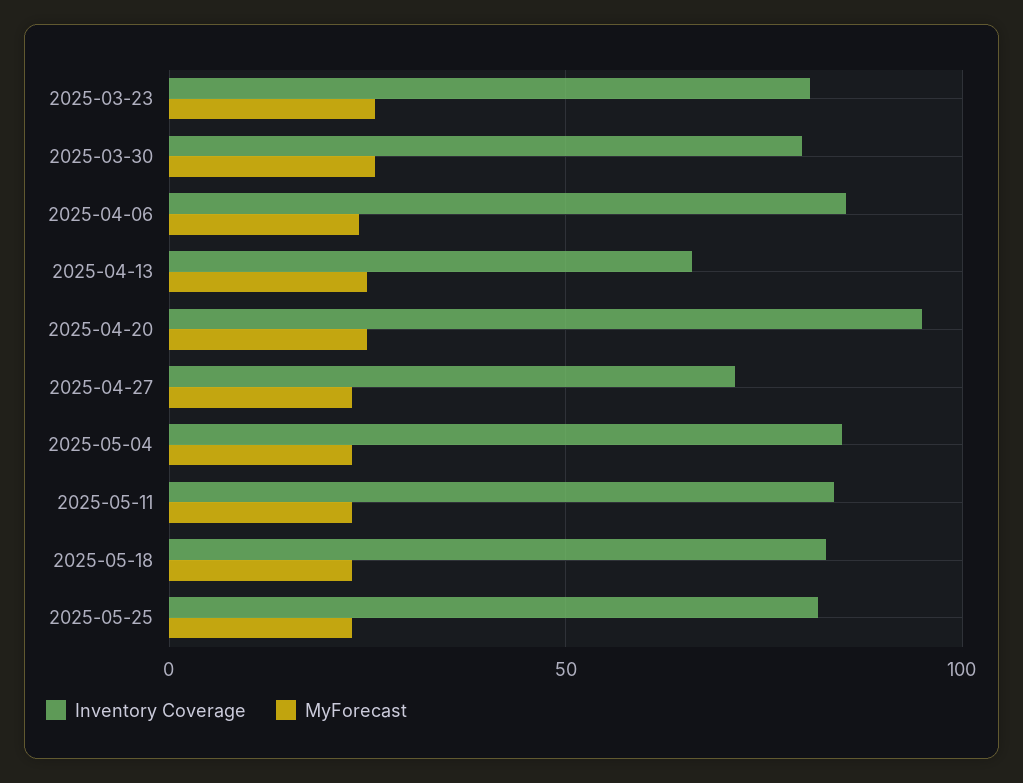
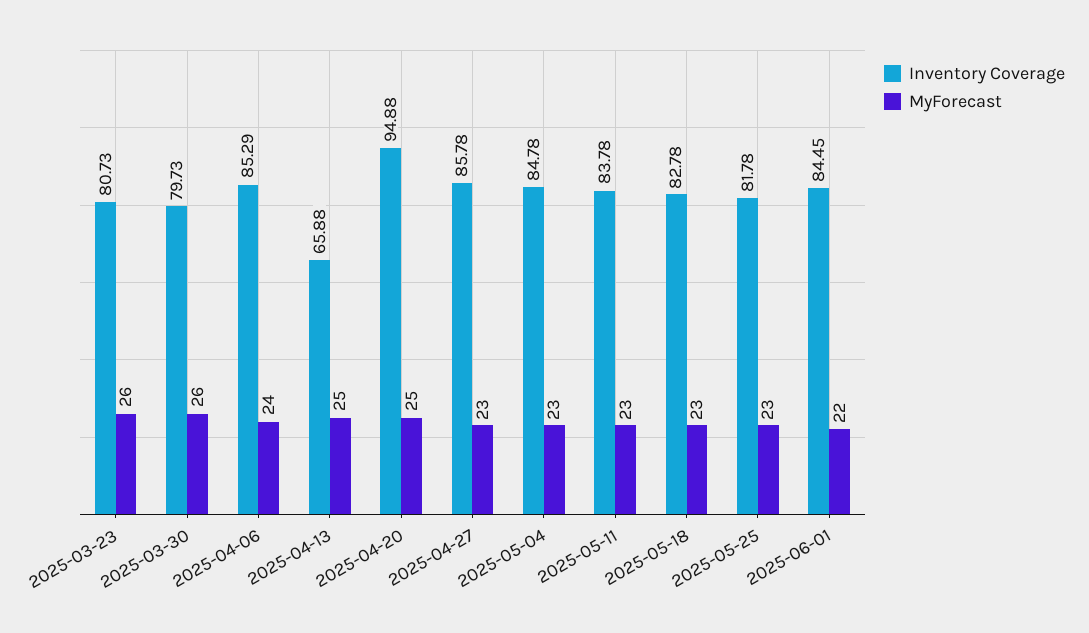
Inventory Coverage, 2025-04-27: 70 -> 85.78
Inventory Coverage, 2025-06-01: none -> 84.45
MyForecast, 2025-06-01: none -> 22

